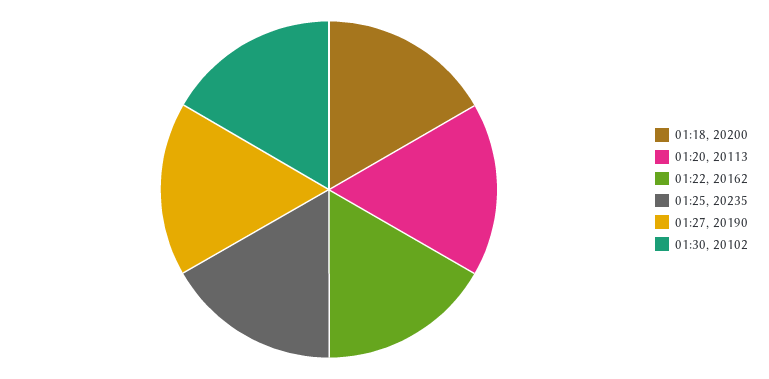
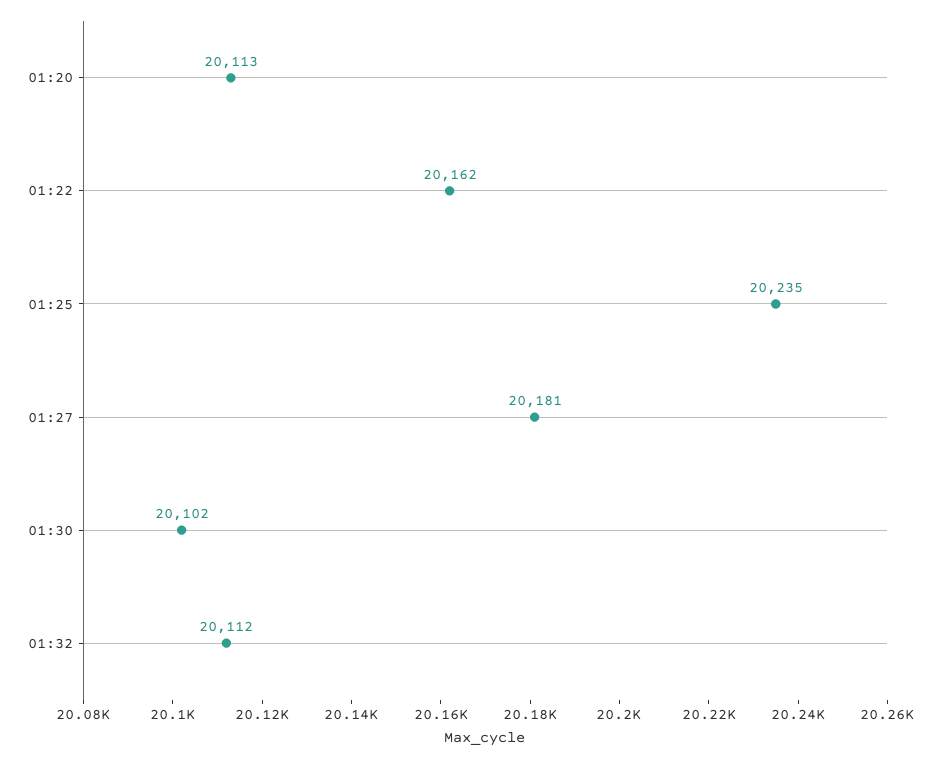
01:18: 20200 -> none
01:27: 20190 -> 20181
01:32: none -> 20112

